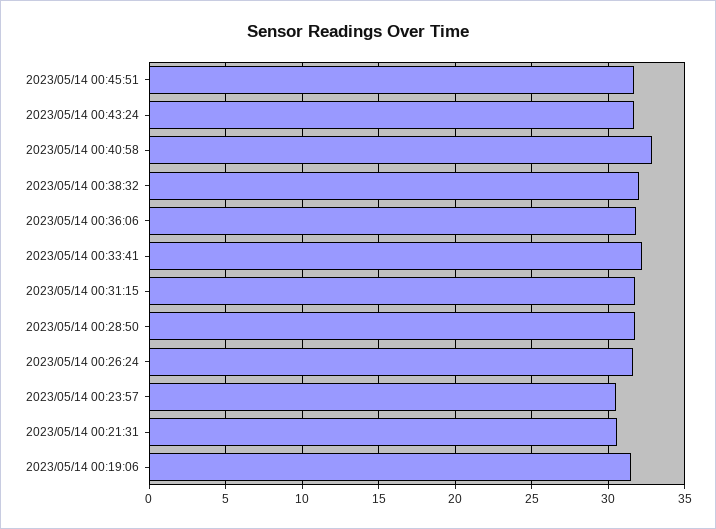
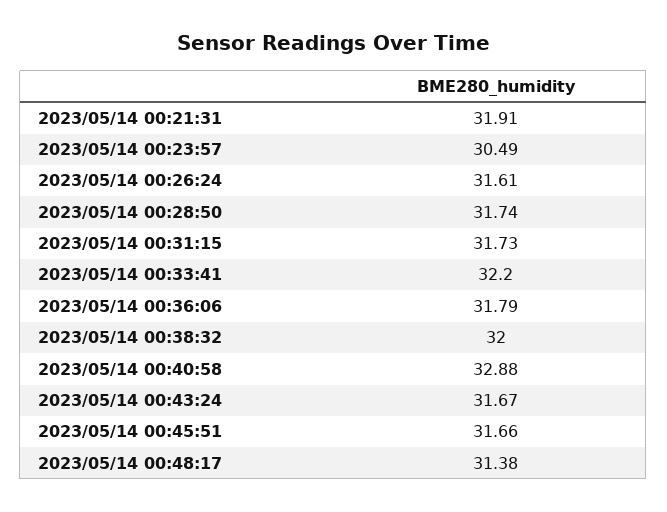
2023/05/14 00:21:31: 30.5 -> 31.91
2023/05/14 00:19:06: 31.5 -> none
2023/05/14 00:48:17: none -> 31.38

